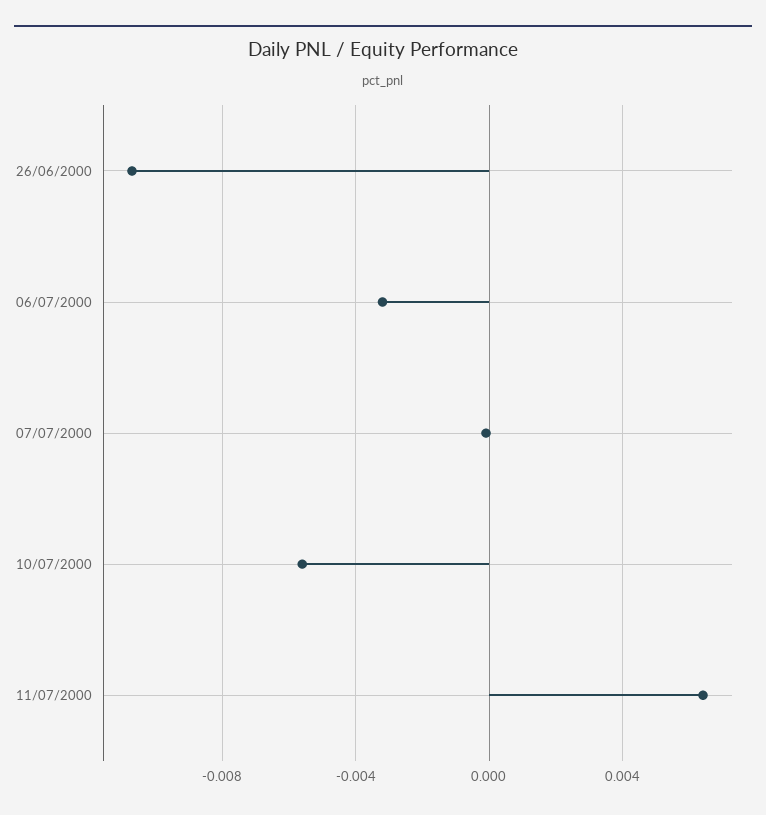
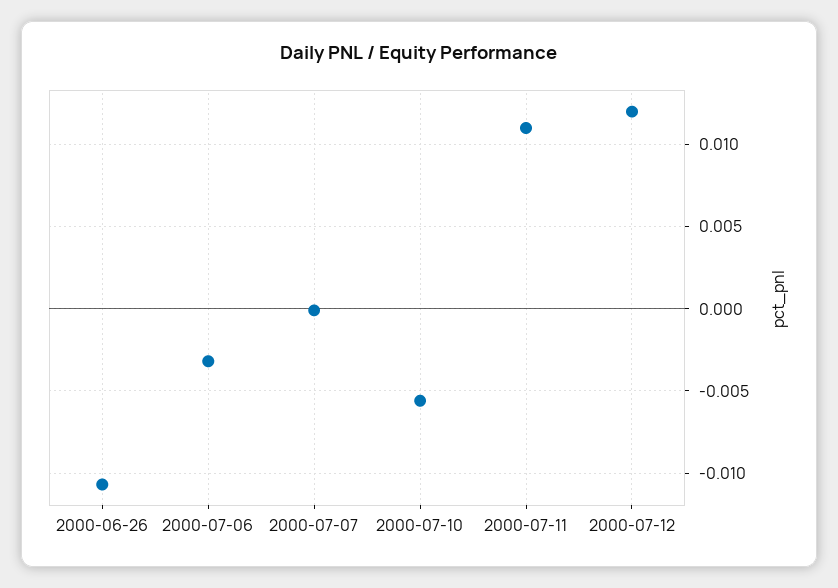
11/07/2000: 0.0065 -> 0.011
2000-07-12: none -> 0.012

